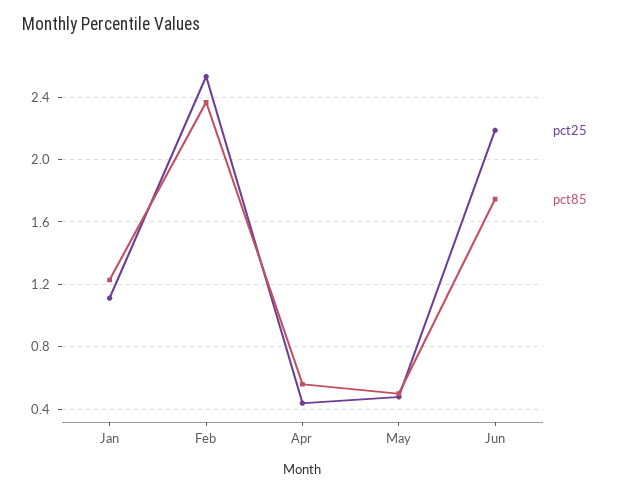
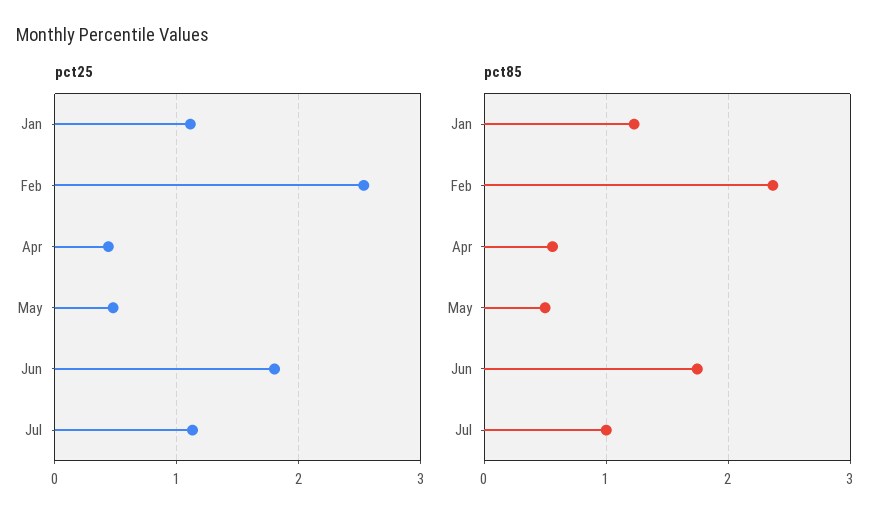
pct25, Jun: 2.2 -> 1.8
pct25, Jul: none -> 1.1
pct85, Jul: none -> 1

